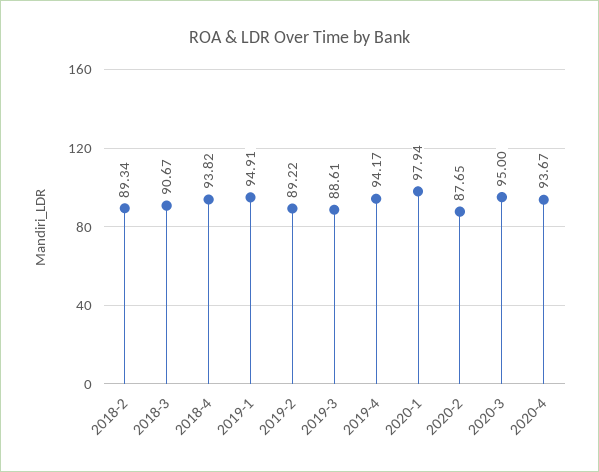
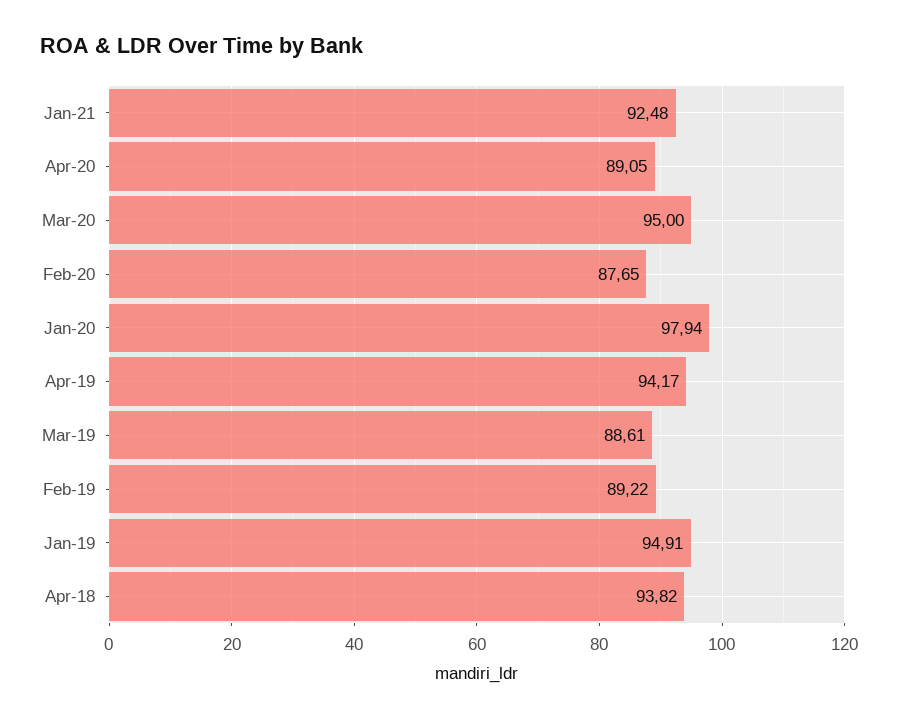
2018-2: 89.34 -> none
2018-3: 90.67 -> none
2020-4: 93.67 -> 89.05
Jan-21: none -> 92.48

